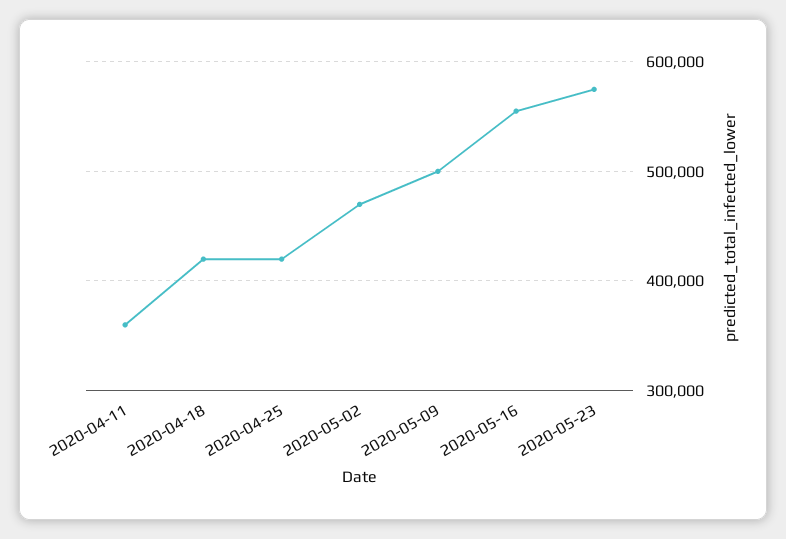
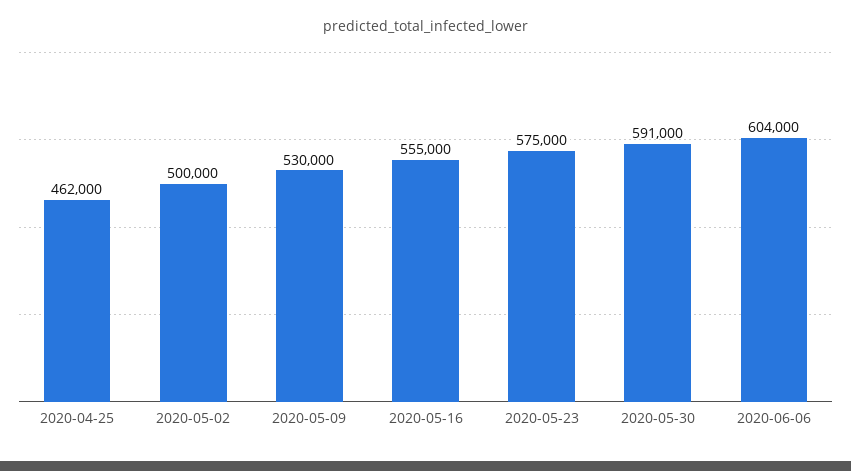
2020-04-11: 360000 -> none
2020-04-18: 420000 -> none
2020-04-25: 420000 -> 462000
2020-05-02: 470000 -> 500000
2020-05-09: 500000 -> 530000
2020-05-30: none -> 591000
2020-06-06: none -> 604000

